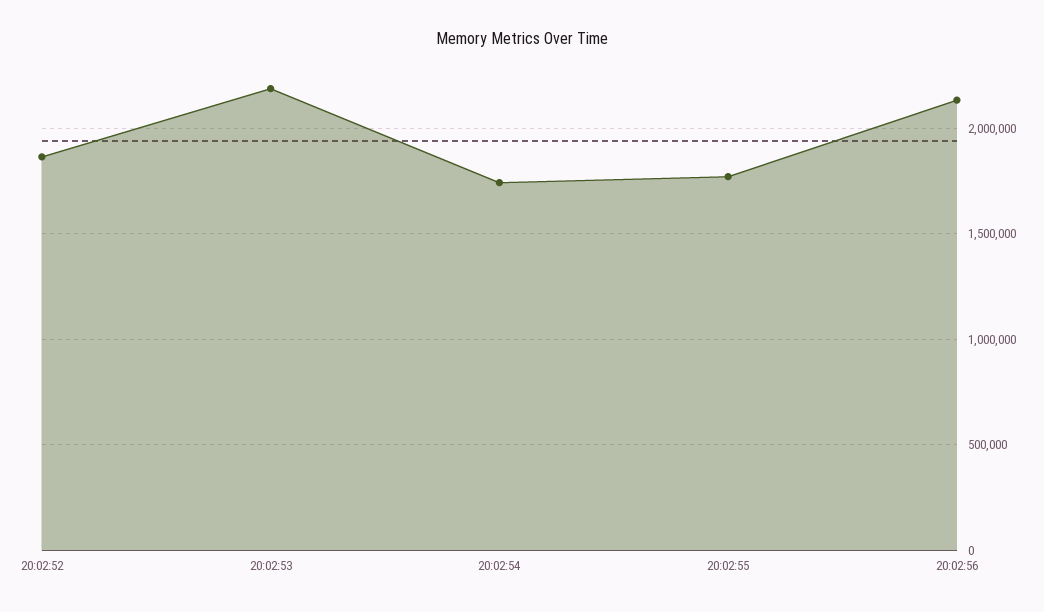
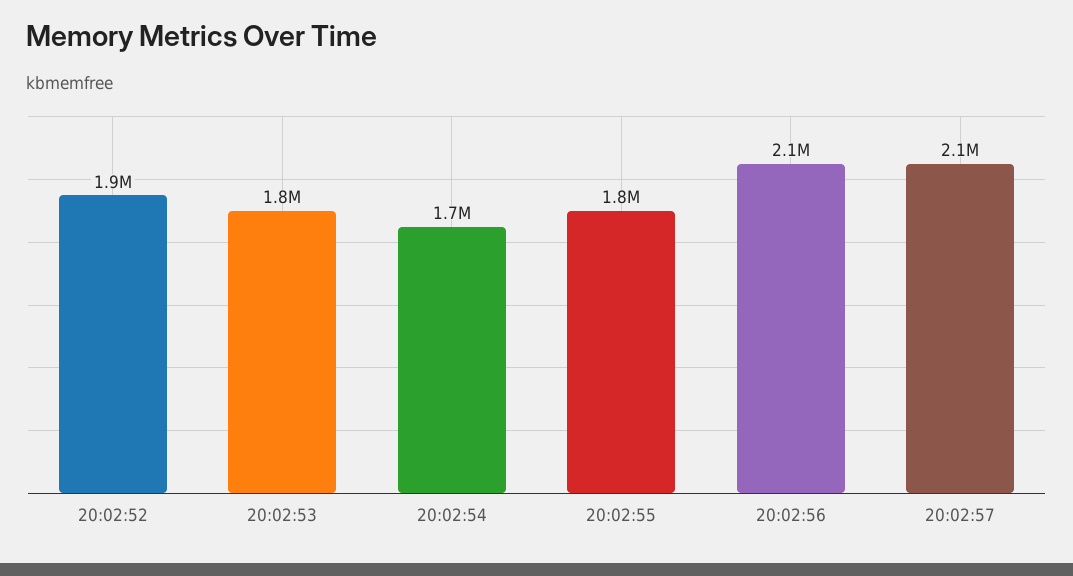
20:02:53: 2200000 -> 1800000
20:02:57: none -> 2100000

